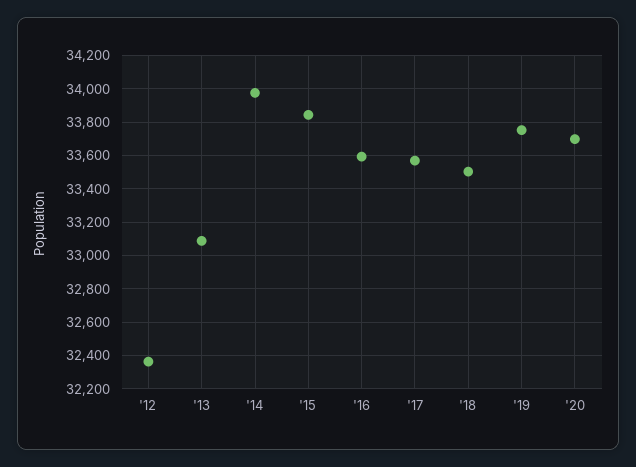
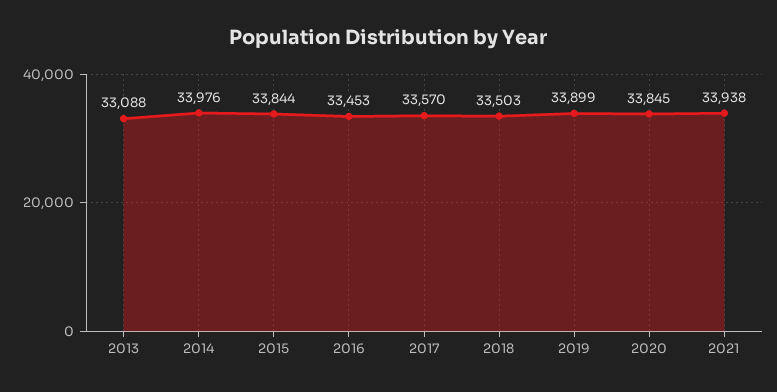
'12: 32350 -> none
'16: 33600 -> 33453
'19: 33750 -> 33899
'20: 33700 -> 33845
2021: none -> 33938

